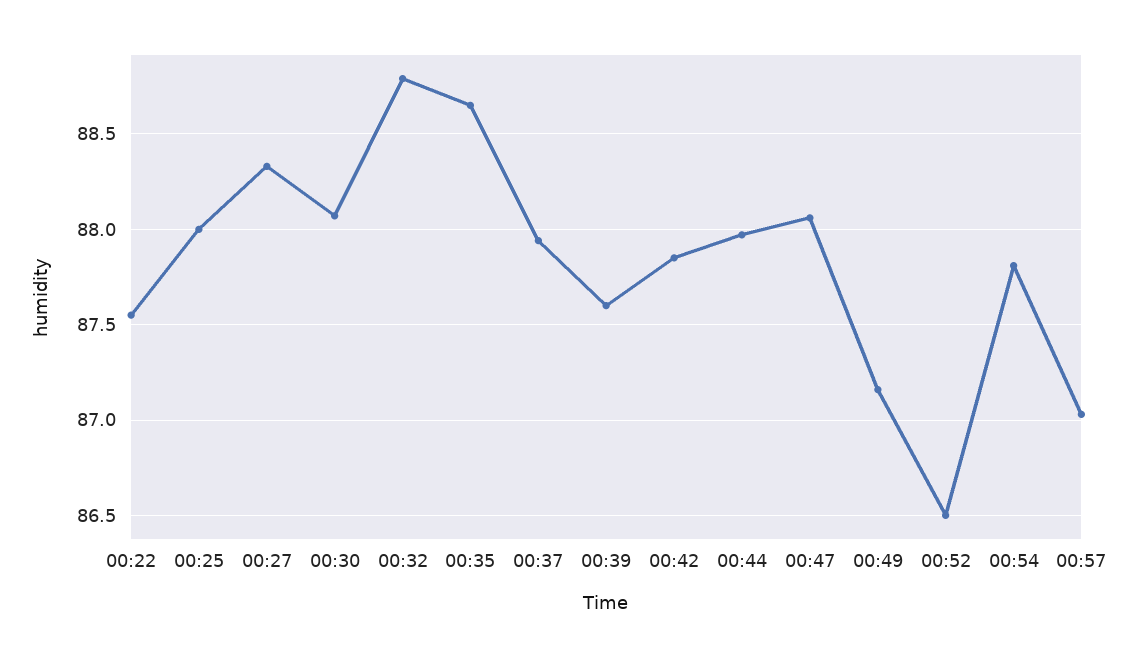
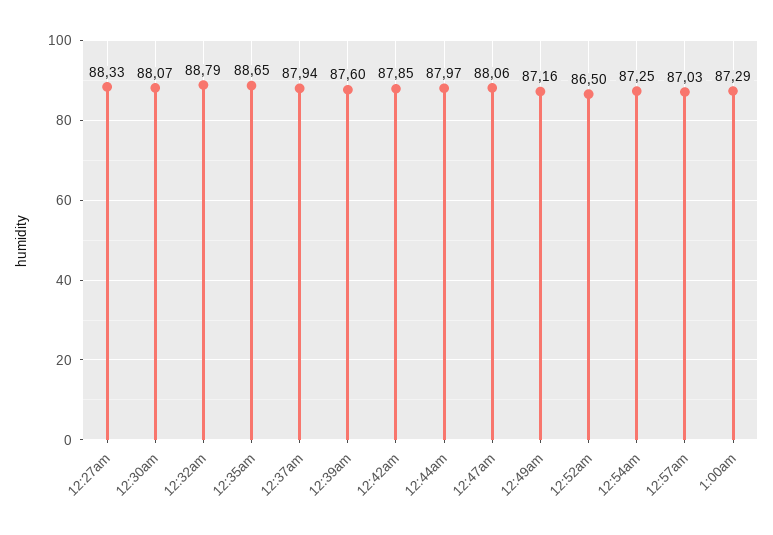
00:22: 87.55 -> none
00:25: 88 -> none
00:54: 87.8 -> 87.25
1:00am: none -> 87.29

